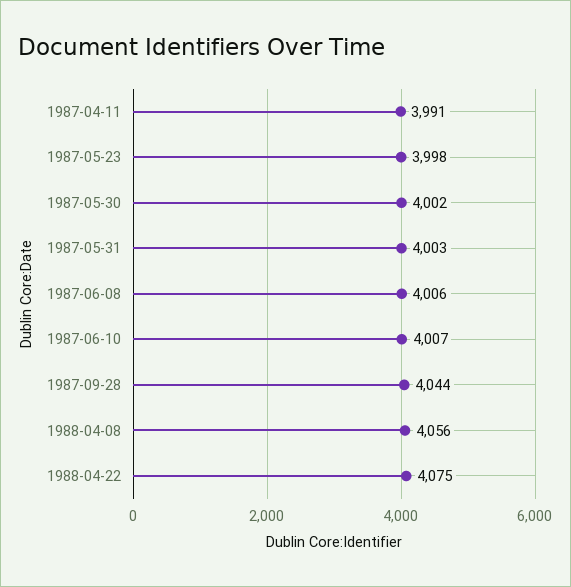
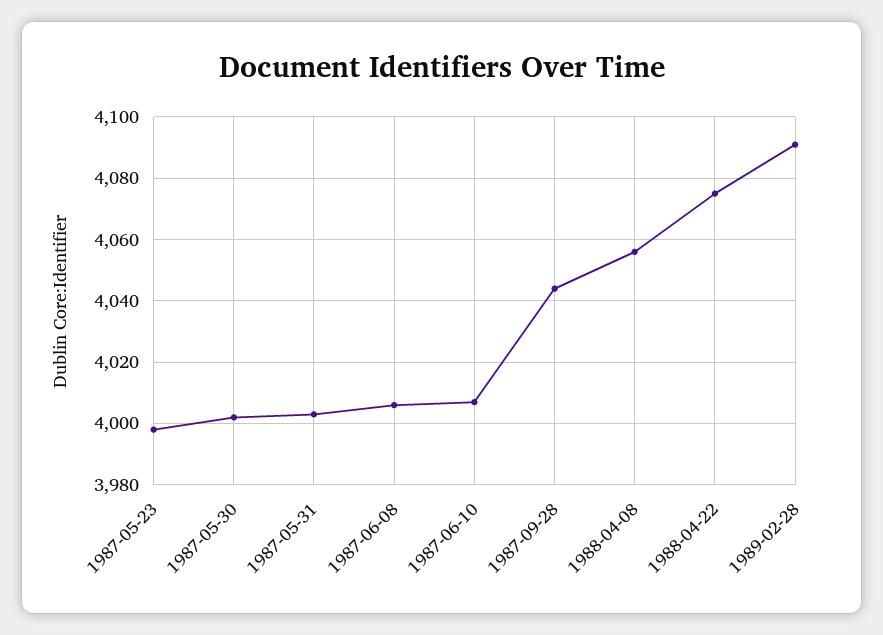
1987-04-11: 3991 -> none
1989-02-28: none -> 4090

